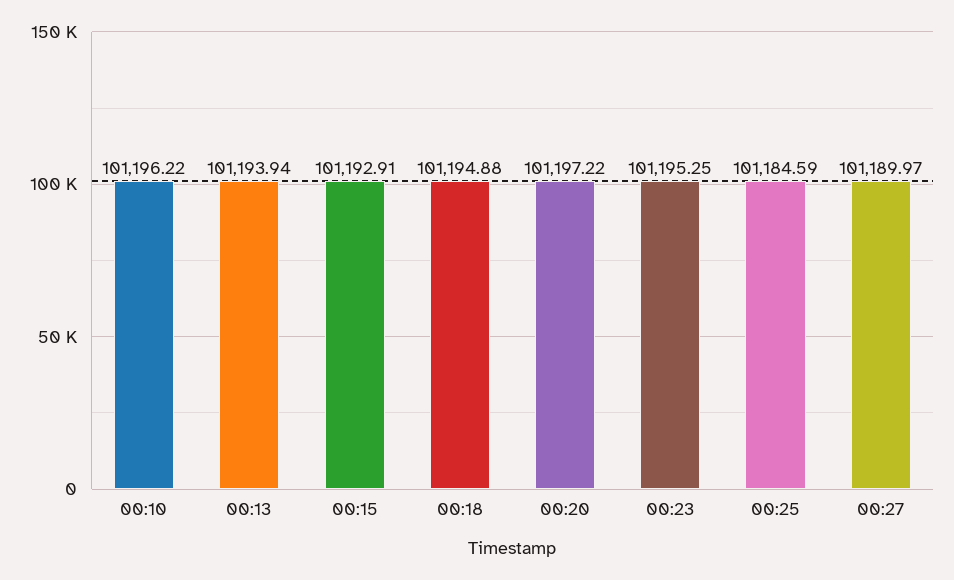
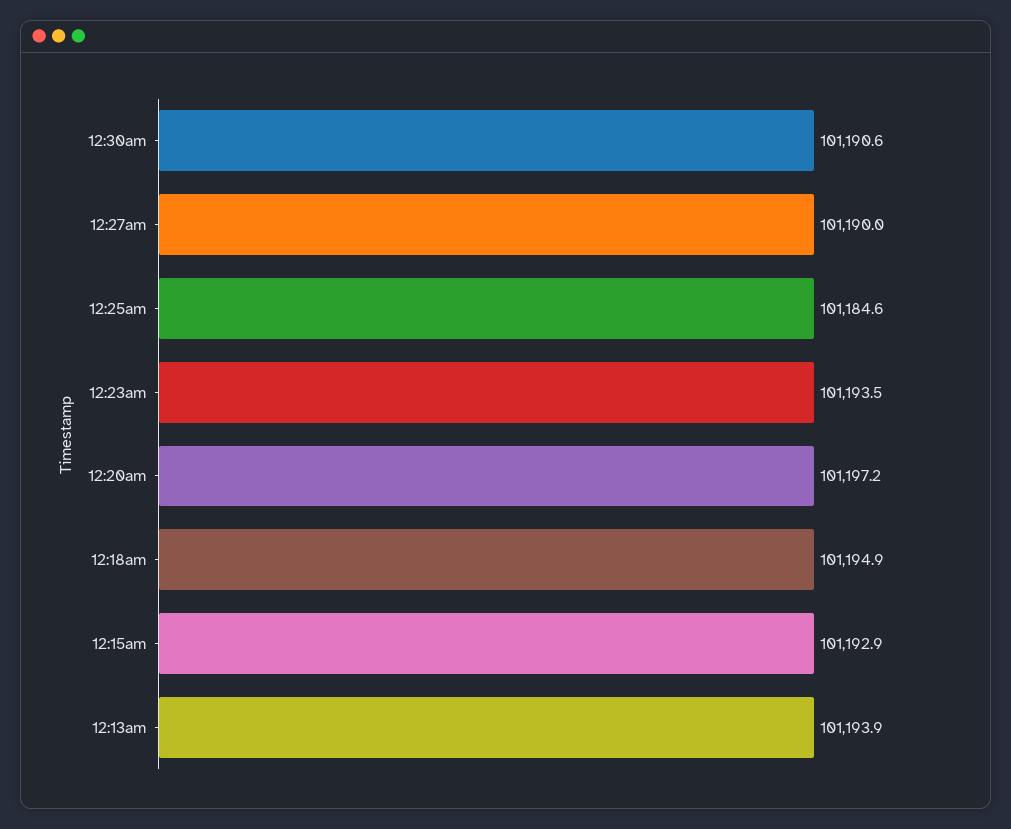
00:10: 101196.22 -> none
00:23: 101195.25 -> 101193.5
12:30am: none -> 101190.6

